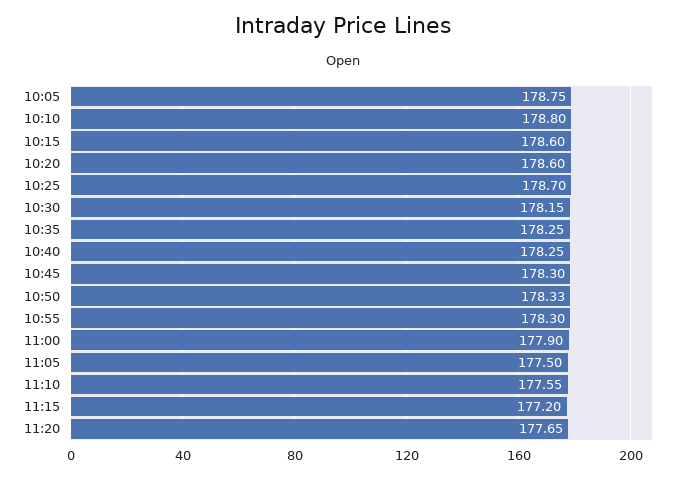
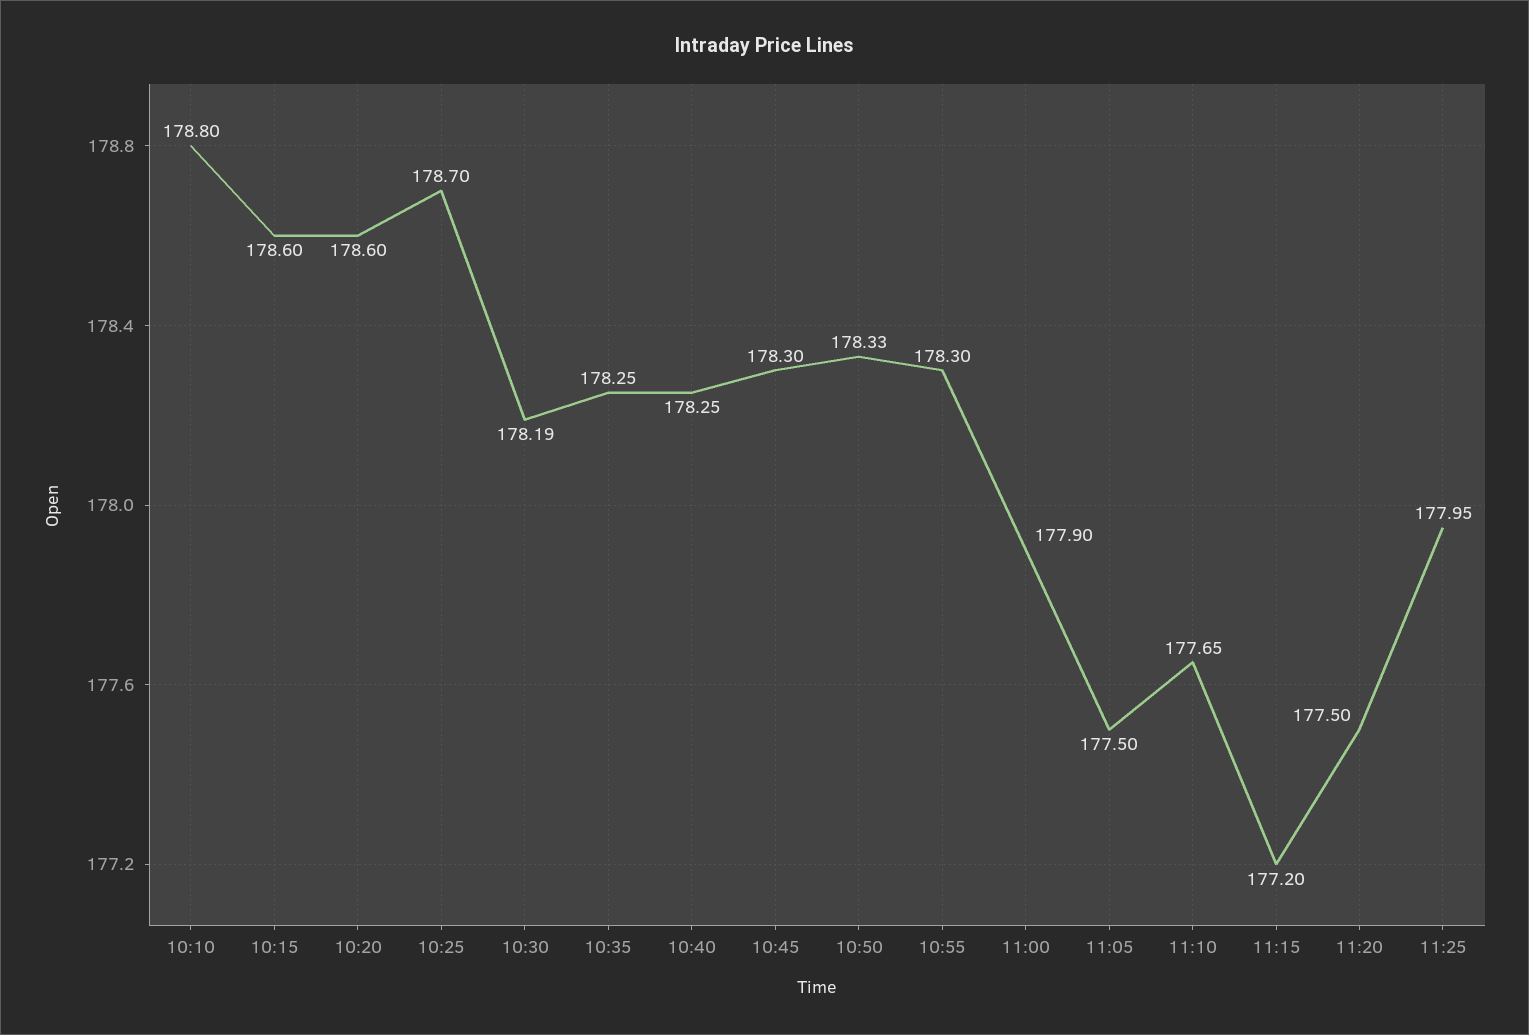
10:05: 178.75 -> none
10:30: 178.15 -> 178.19
11:10: 177.55 -> 177.65
11:20: 177.65 -> 177.5
11:25: none -> 177.95

